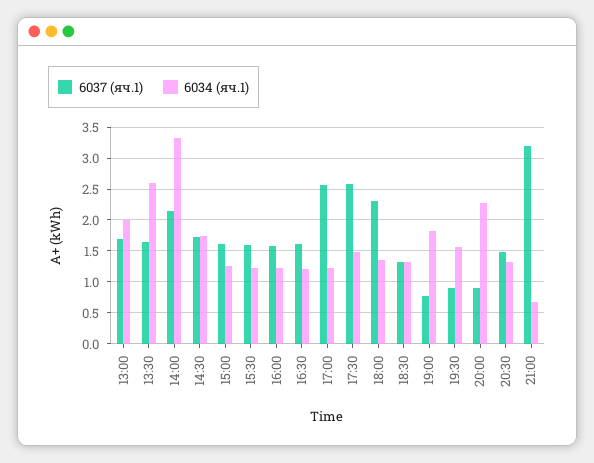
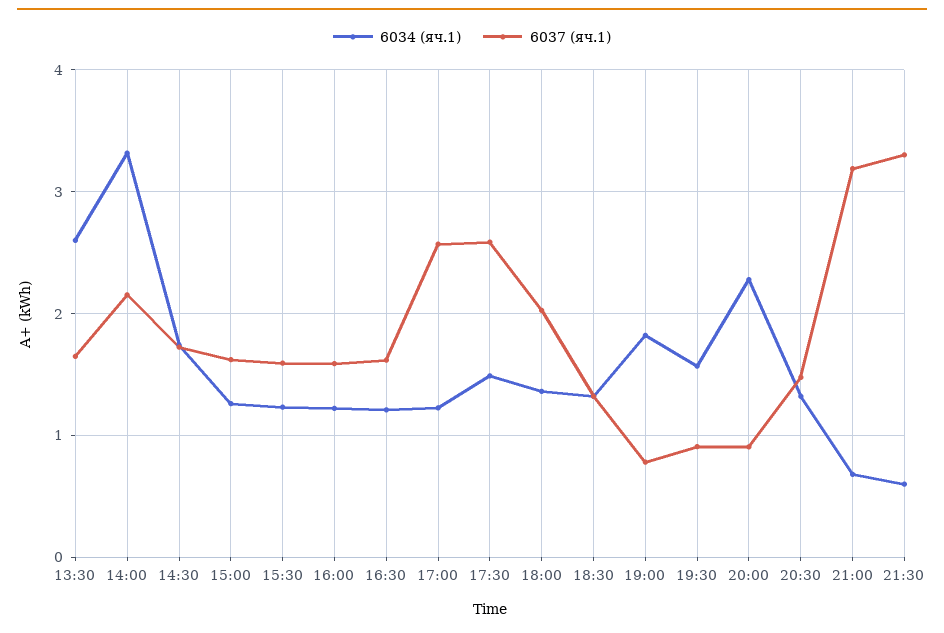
6037 (яч.1), 13:00: 1.7 -> none
6034 (яч.1), 13:00: 2 -> none
6037 (яч.1), 18:00: 2.3 -> 2
6034 (яч.1), 21:30: none -> 0.6
6037 (яч.1), 21:30: none -> 3.3

